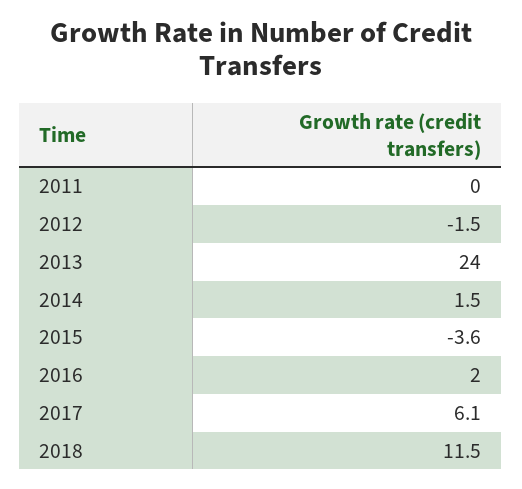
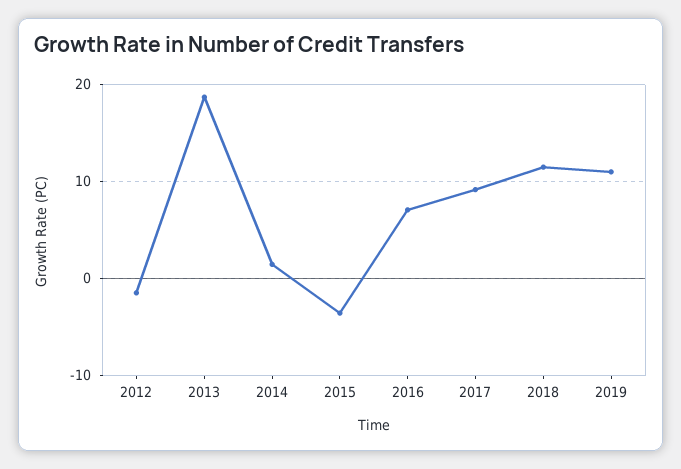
2011: 0 -> none
2013: 24 -> 19
2016: 2 -> 7
2017: 6.1 -> 9
2019: none -> 11

